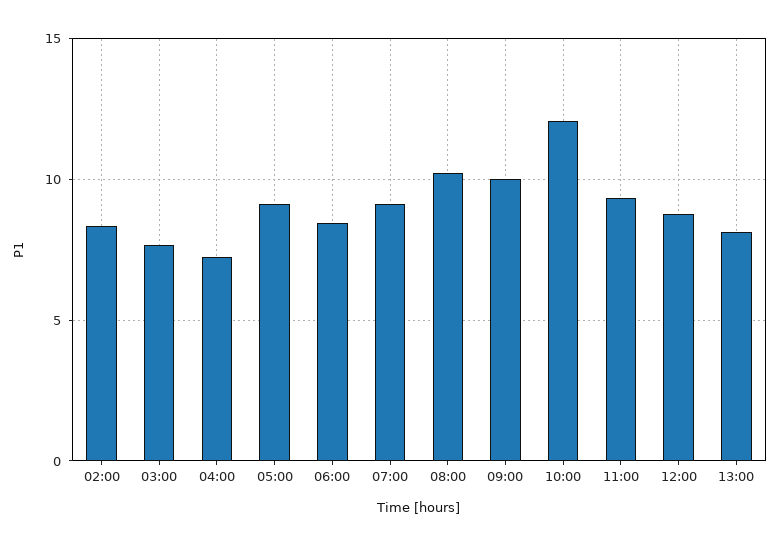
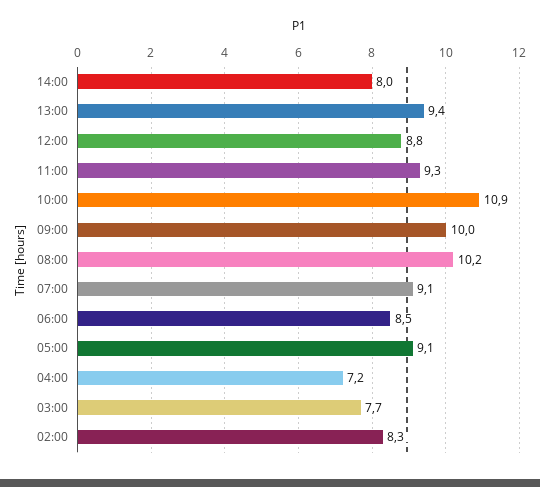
10:00: 12 -> 10.9
13:00: 8 -> 9.4
14:00: none -> 8

